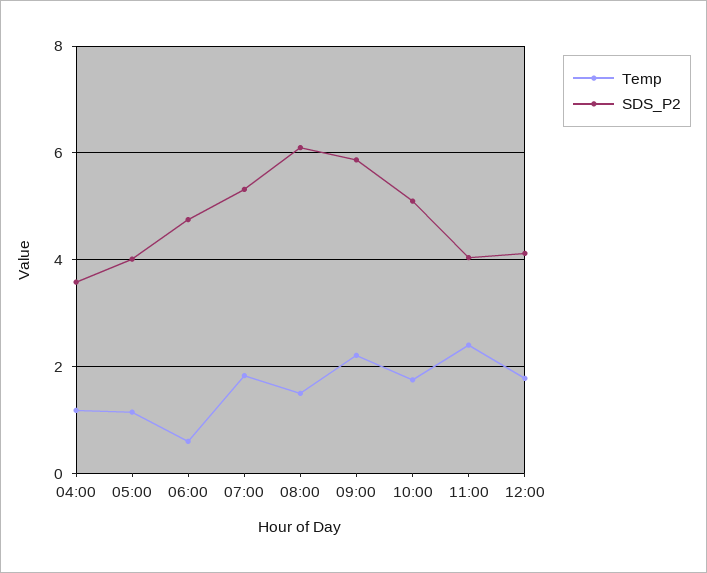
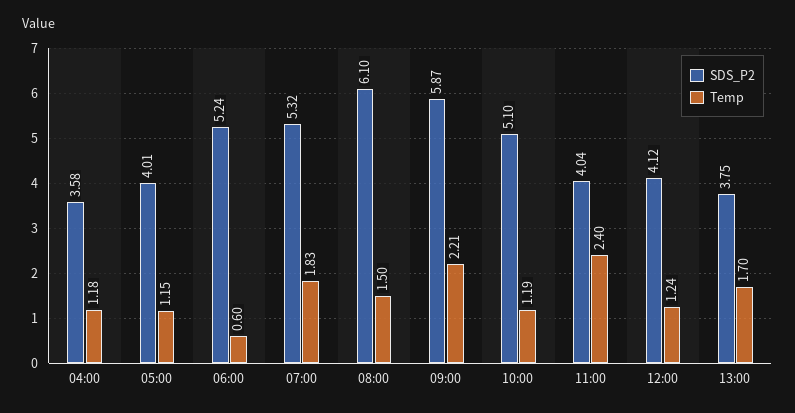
SDS_P2, 06:00: 4.8 -> 5.24
Temp, 10:00: 1.8 -> 1.19
Temp, 12:00: 1.8 -> 1.24
SDS_P2, 13:00: none -> 3.75
Temp, 13:00: none -> 1.7

